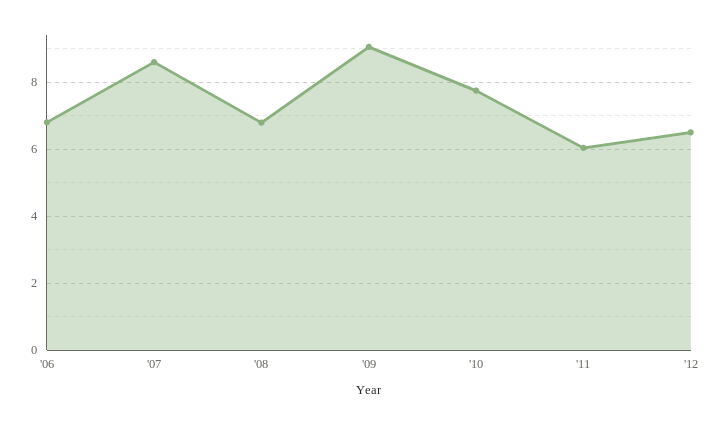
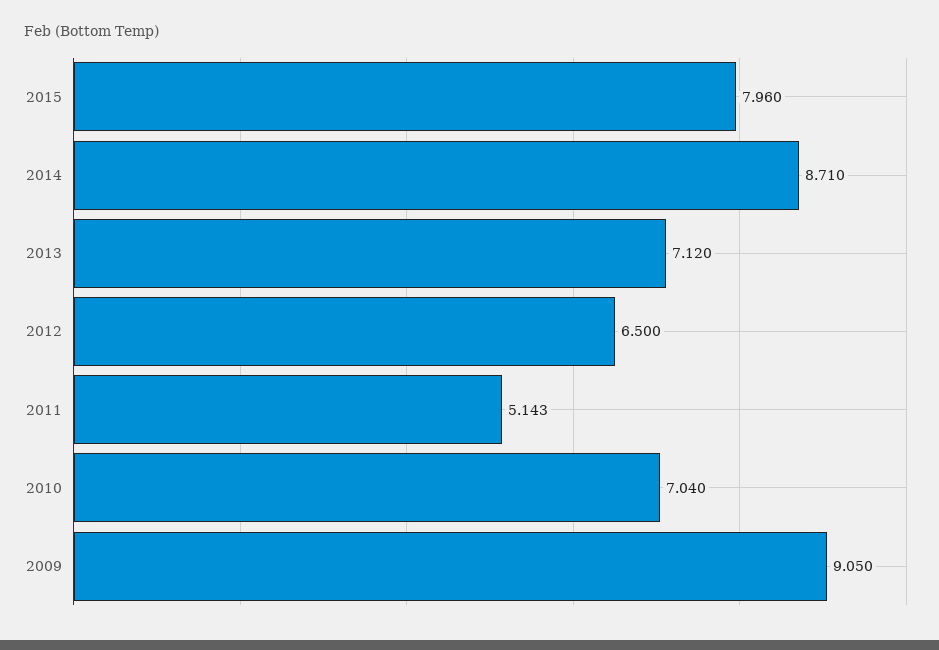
'06: 6.8 -> none
'07: 8.6 -> none
'08: 6.8 -> none
'10: 7.8 -> 7.04
'11: 6 -> 5.143
2015: none -> 7.96
2014: none -> 8.71
2013: none -> 7.12

